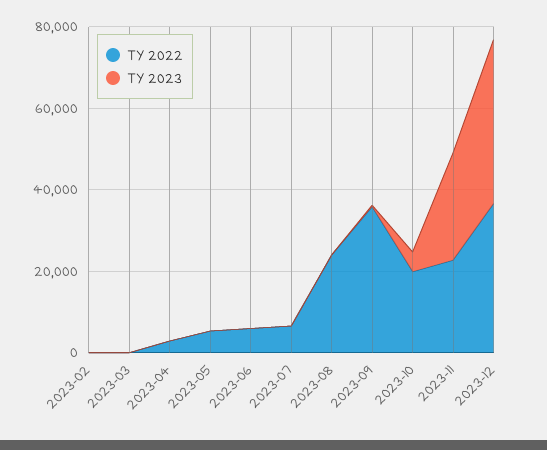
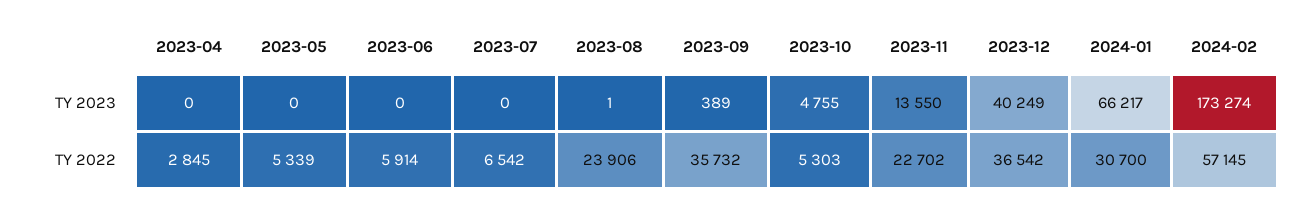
TY 2022, 2023-02: 0 -> none
TY 2023, 2023-02: 0 -> none
TY 2022, 2023-03: 0 -> none
TY 2023, 2023-03: 0 -> none
TY 2022, 2023-10: 20000 -> 5303
TY 2023, 2023-11: 25000 -> 13550
TY 2023, 2024-01: none -> 66217
TY 2023, 2024-02: none -> 173274
TY 2022, 2024-01: none -> 30700
TY 2022, 2024-02: none -> 57145

